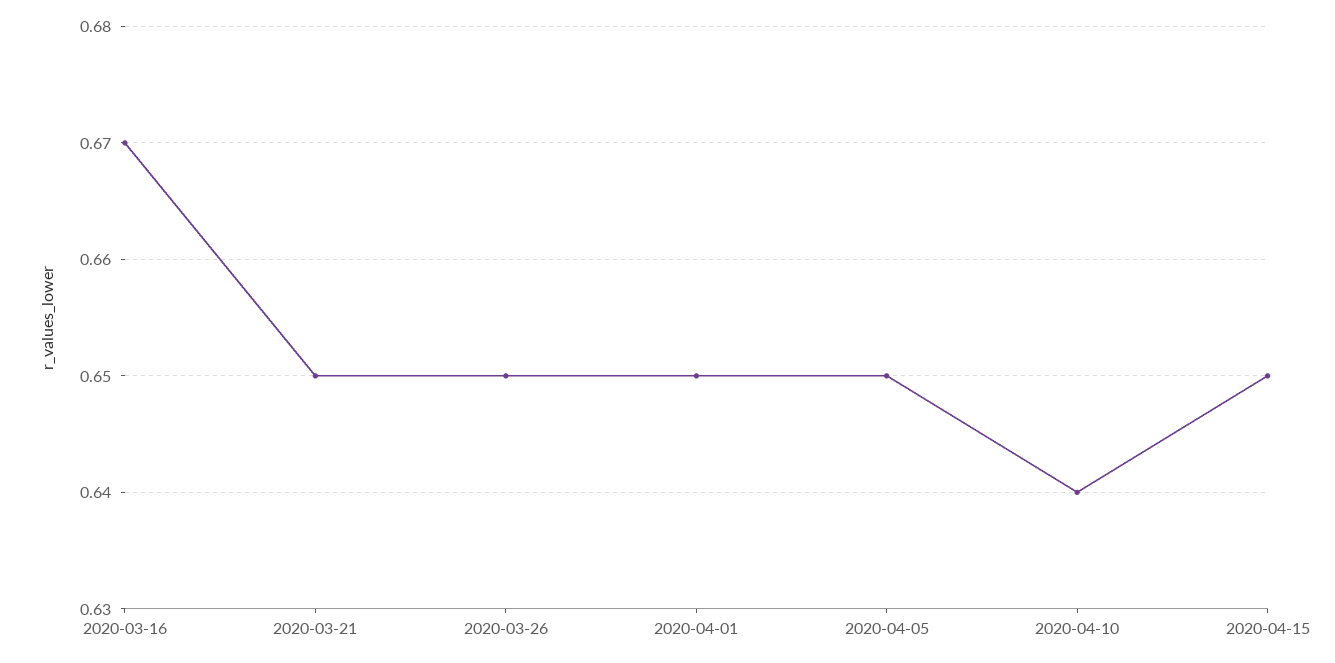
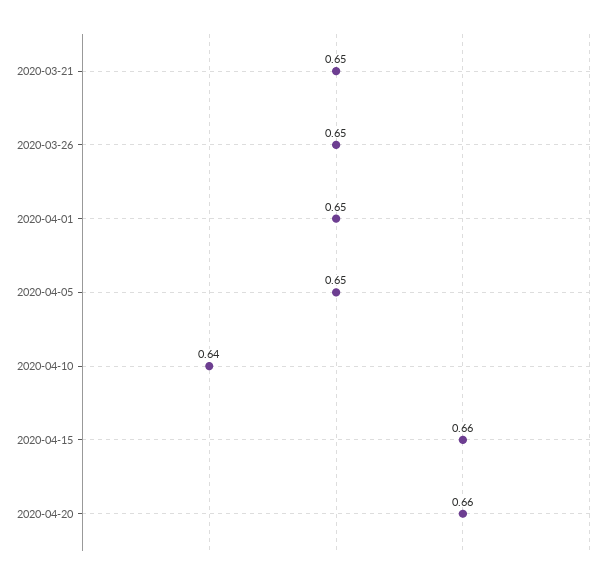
2020-03-16: 0.67 -> none
2020-04-15: 0.65 -> 0.66
2020-04-20: none -> 0.66

